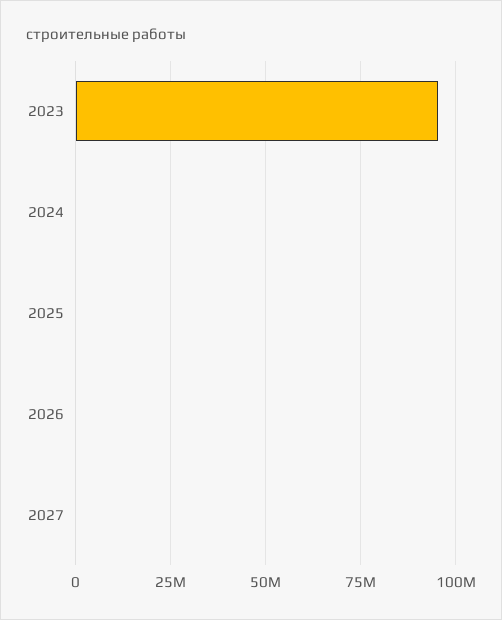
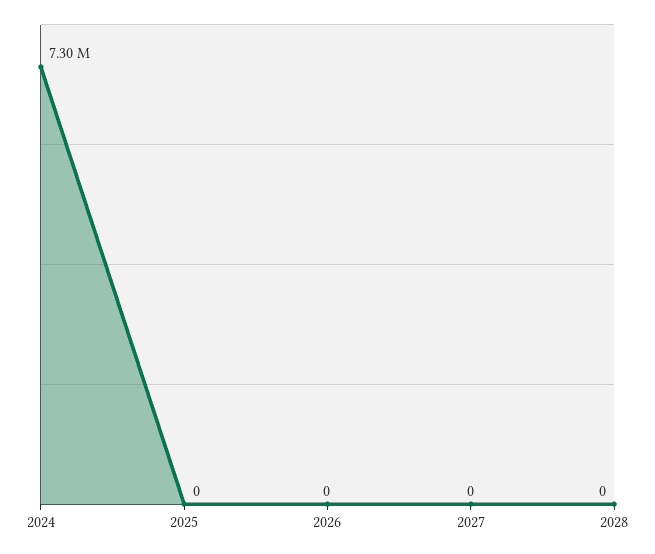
2023: 95000000 -> none
2024: 0 -> 7300000
2028: none -> 0

